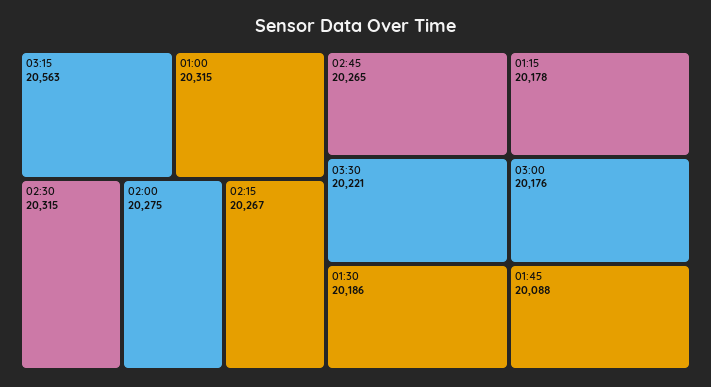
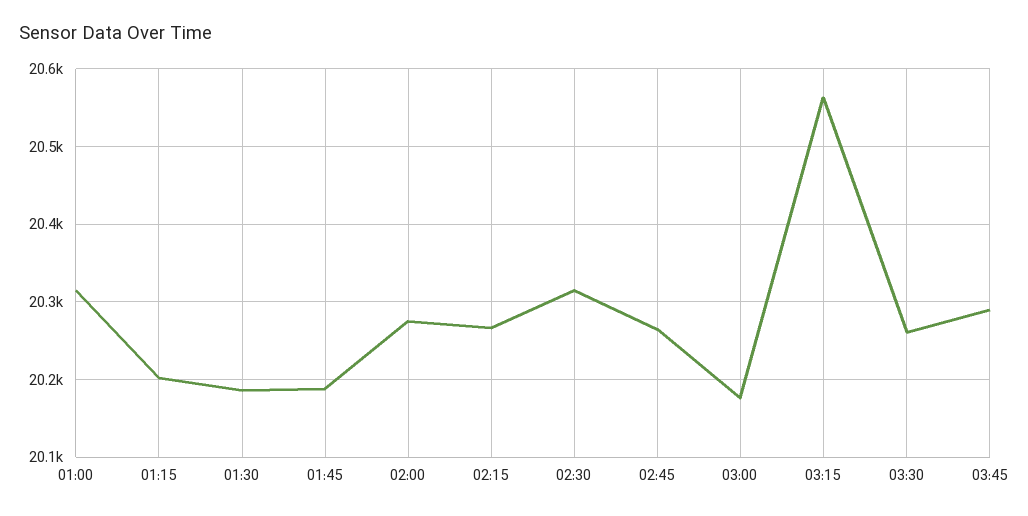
03:30: 20221 -> 20260
01:15: 20178 -> 20200
01:45: 20088 -> 20190
03:45: none -> 20290

